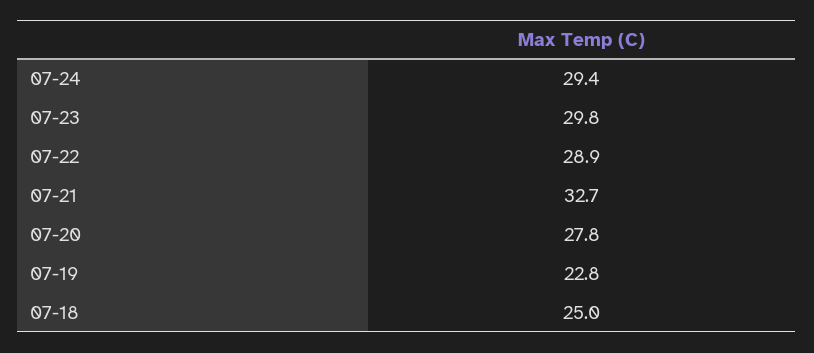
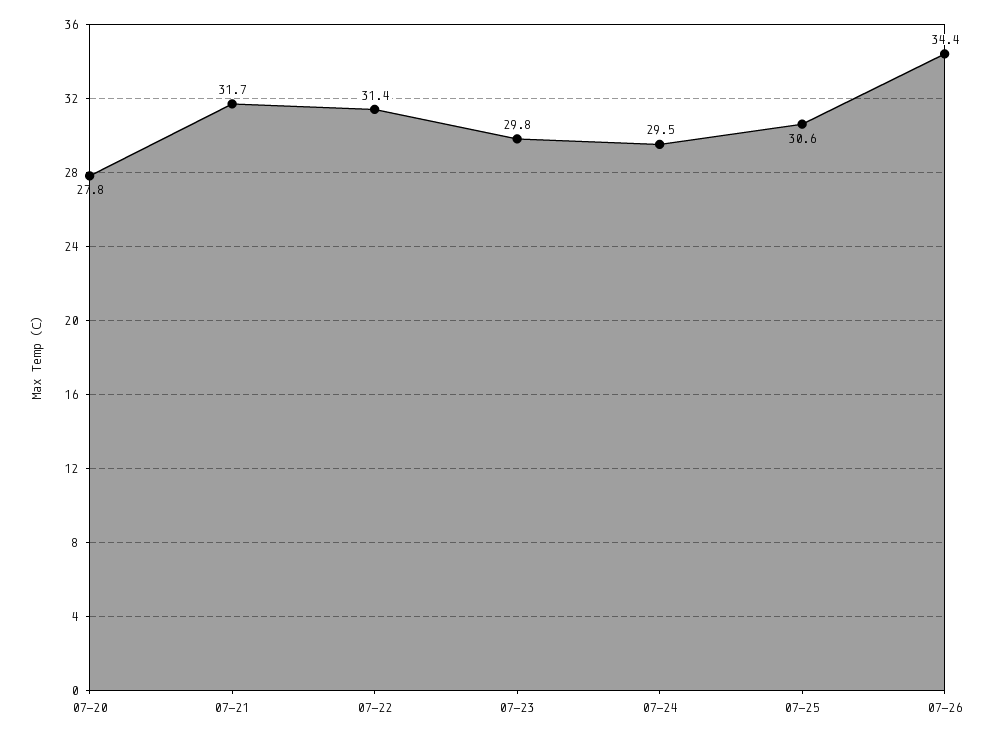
07-24: 29.4 -> 29.5
07-22: 28.9 -> 31.4
07-21: 32.7 -> 31.7
07-19: 22.8 -> none
07-18: 25 -> none
07-25: none -> 30.6
07-26: none -> 34.4

